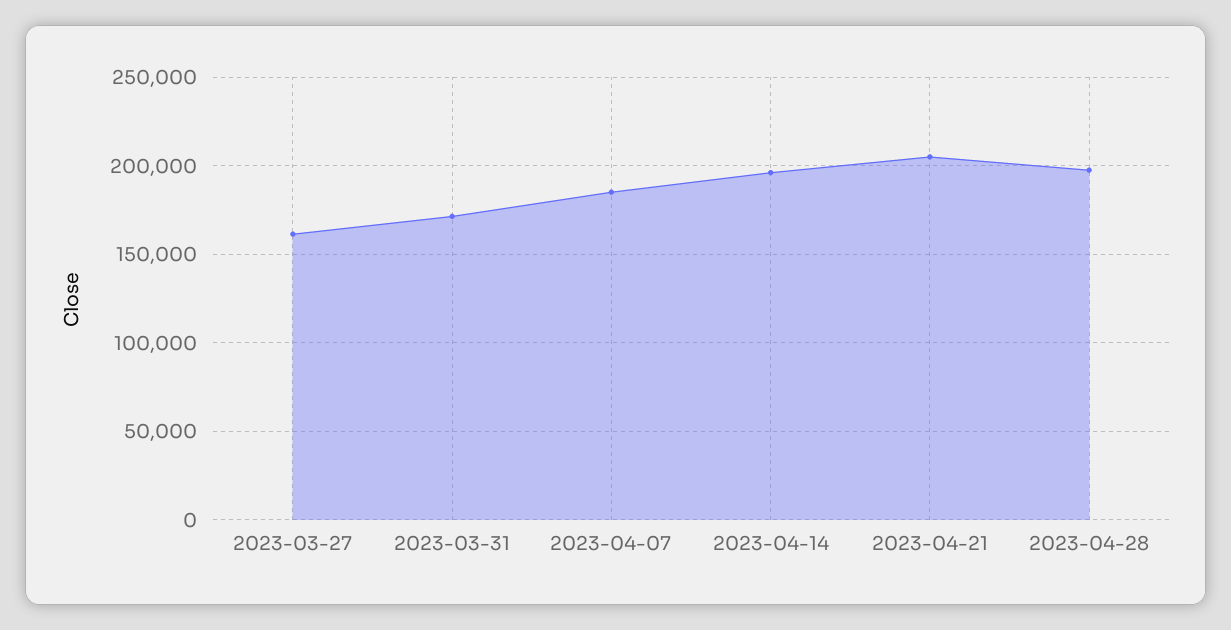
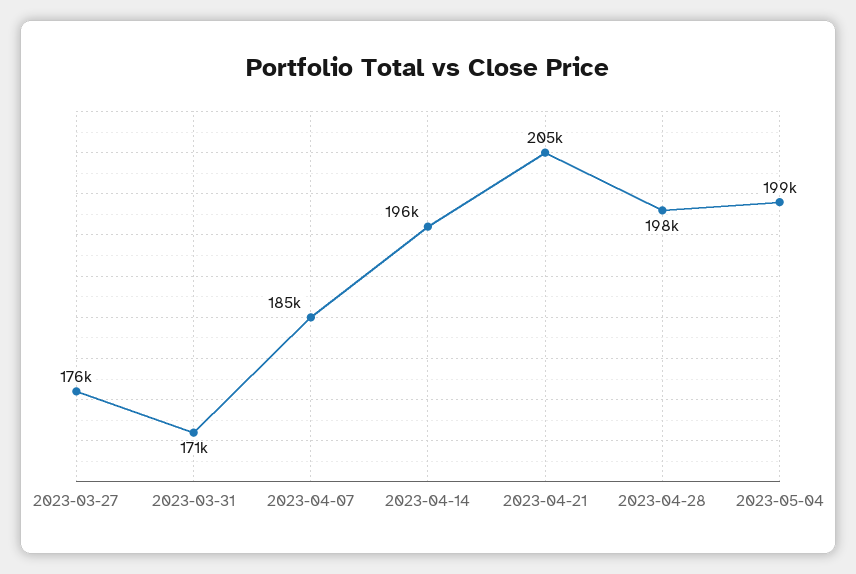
2023-03-27: 160000 -> 176000
2023-05-04: none -> 199000

